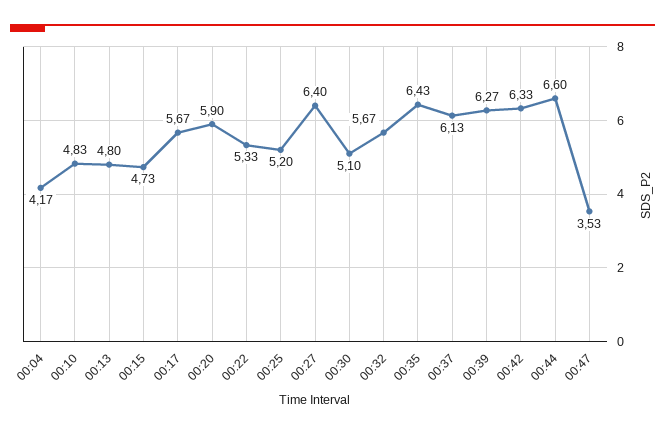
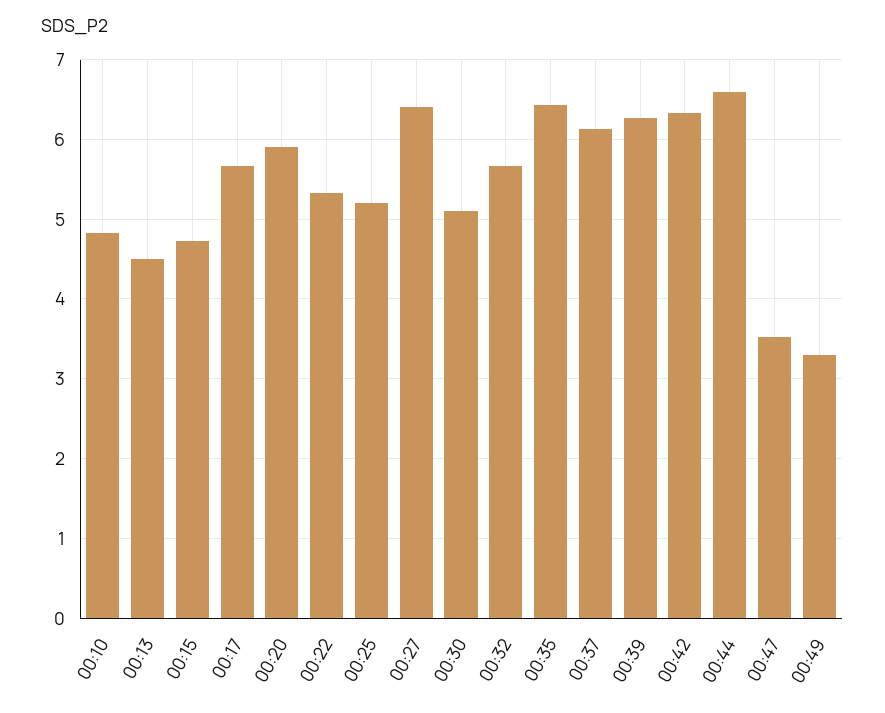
00:04: 4.17 -> none
00:13: 4.8 -> 4.5
00:49: none -> 3.3

